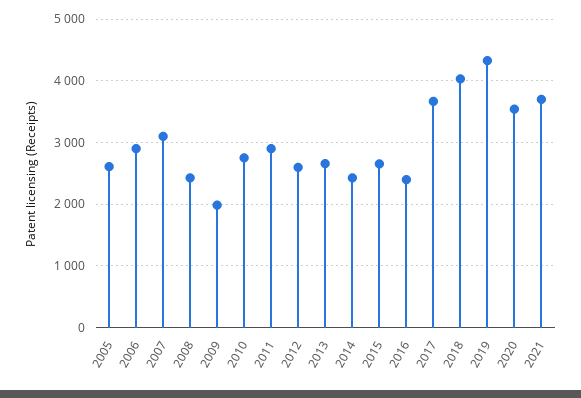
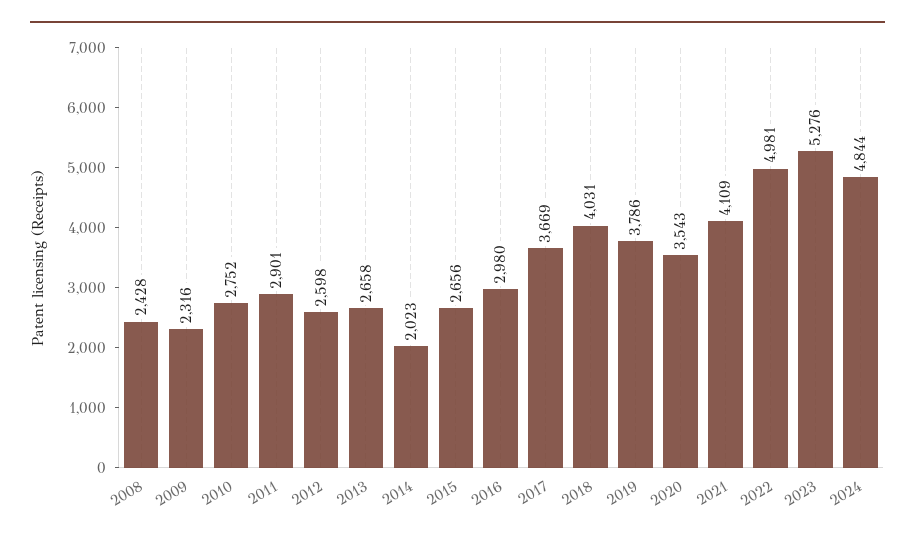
2005: 2600 -> none
2006: 2900 -> none
2007: 3100 -> none
2009: 2000 -> 2316
2014: 2400 -> 2023
2016: 2400 -> 2980
2019: 4300 -> 3786
2021: 3700 -> 4109
2022: none -> 4981
2023: none -> 5276
2024: none -> 4844

